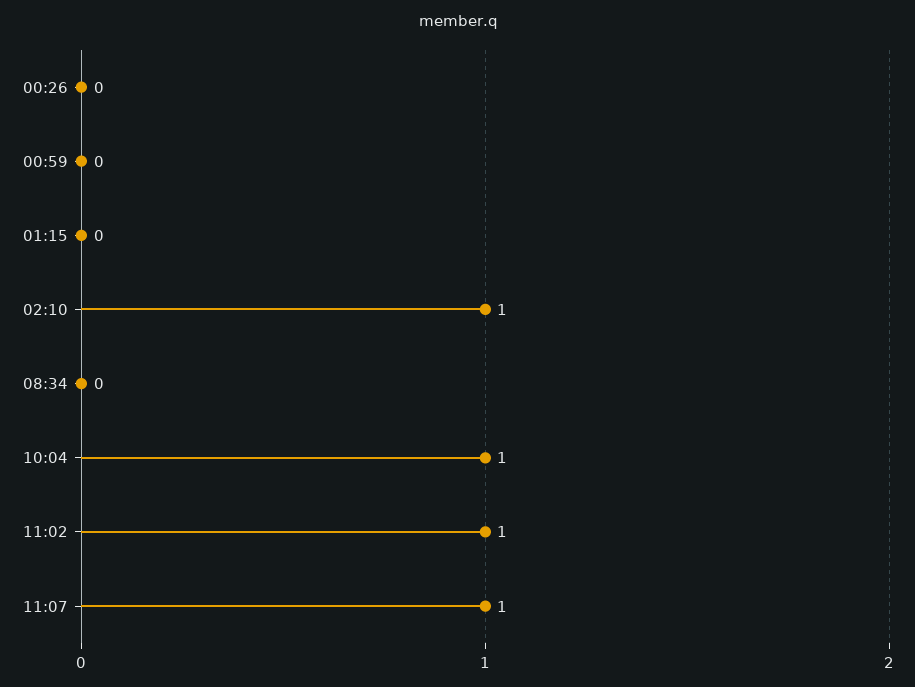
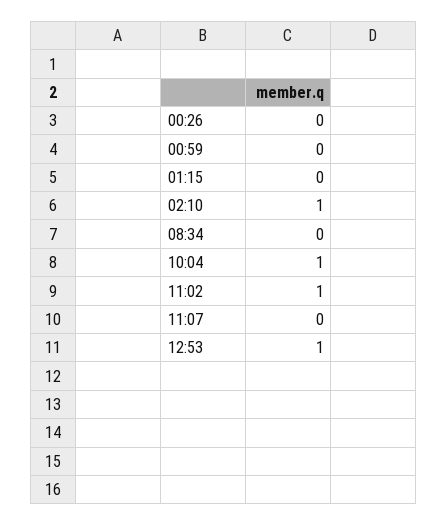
11:07: 1 -> 0
12:53: none -> 1

